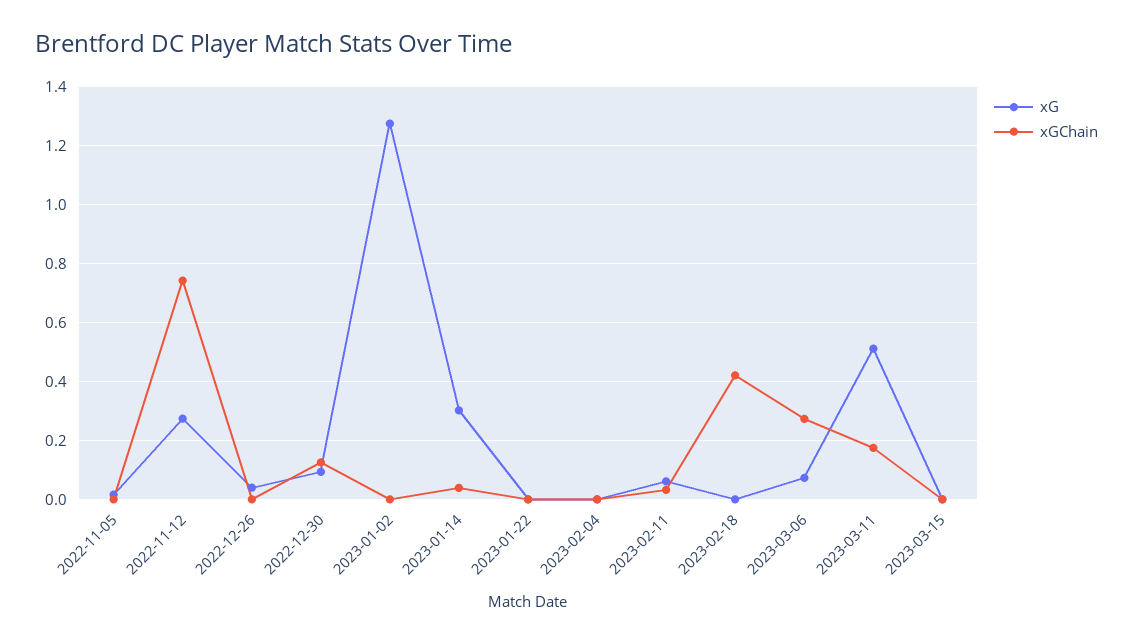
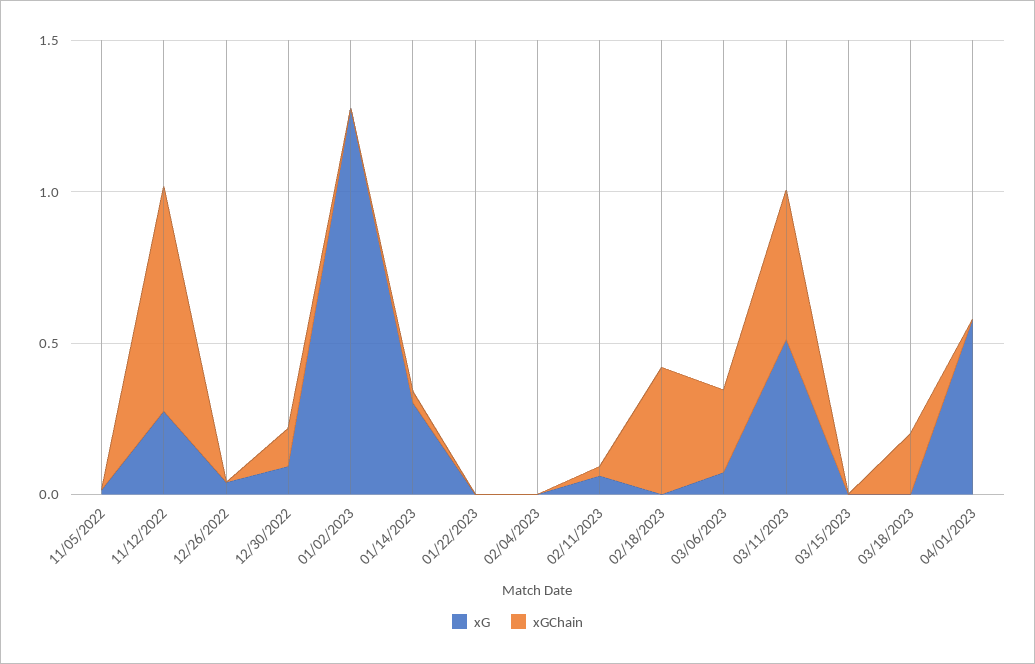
xGChain, 2023-03-11: 0.175 -> 0.5
xG, 03/18/2023: none -> 0
xGChain, 03/18/2023: none -> 0.2
xG, 04/01/2023: none -> 0.6
xGChain, 04/01/2023: none -> 0

